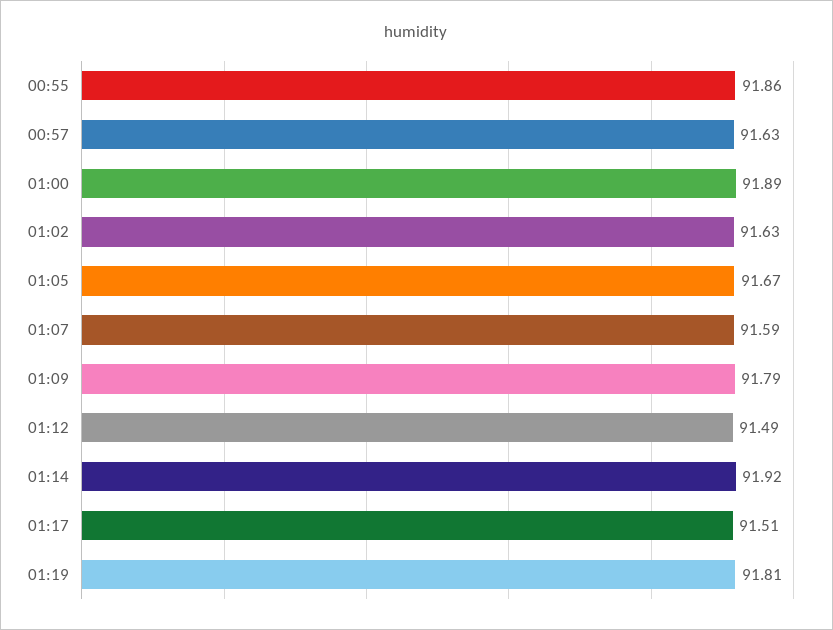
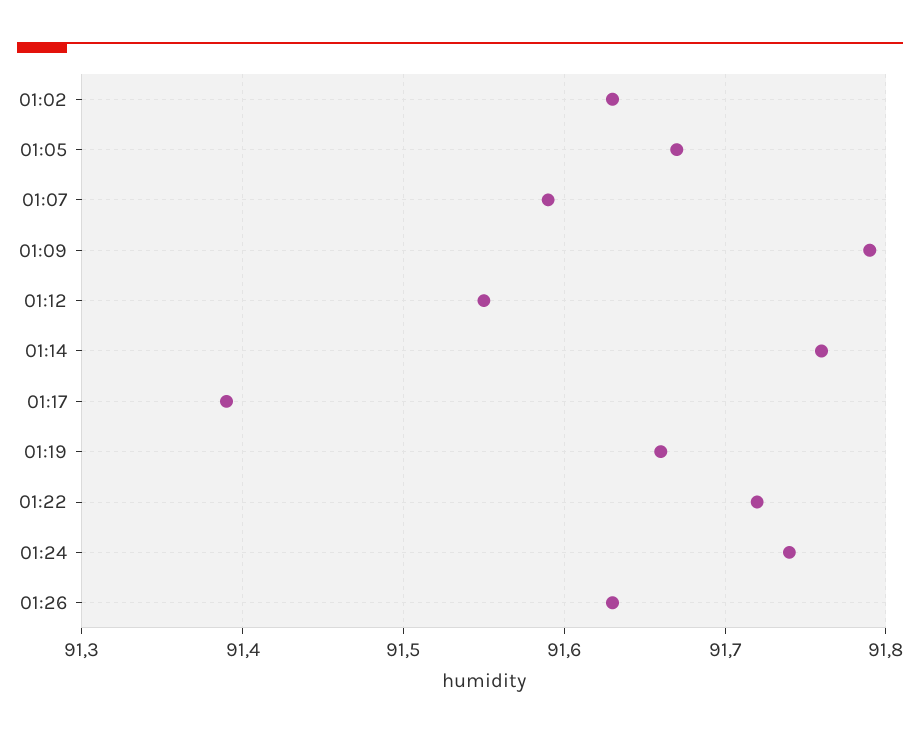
00:55: 91.86 -> none
00:57: 91.63 -> none
01:00: 91.89 -> none
01:12: 91.49 -> 91.55
01:14: 91.92 -> 91.76
01:17: 91.51 -> 91.39
01:19: 91.81 -> 91.66
01:22: none -> 91.72
01:24: none -> 91.74
01:26: none -> 91.63

